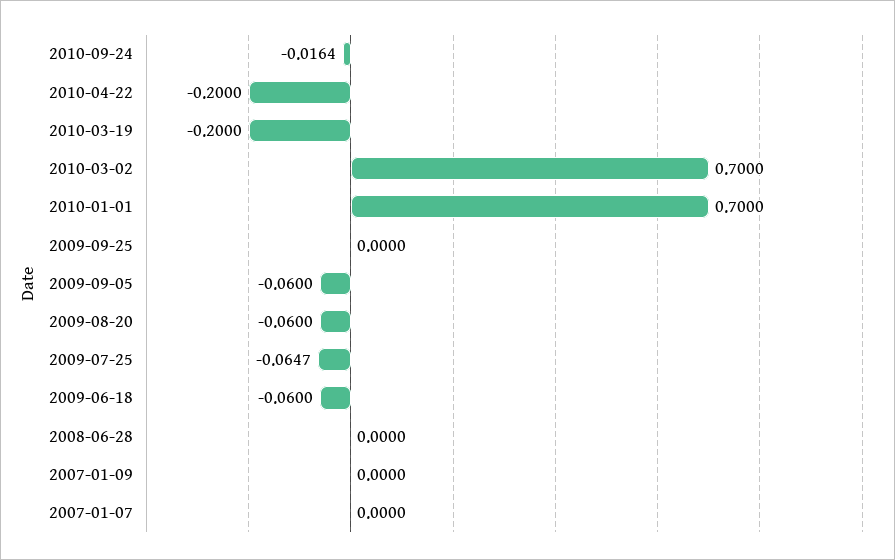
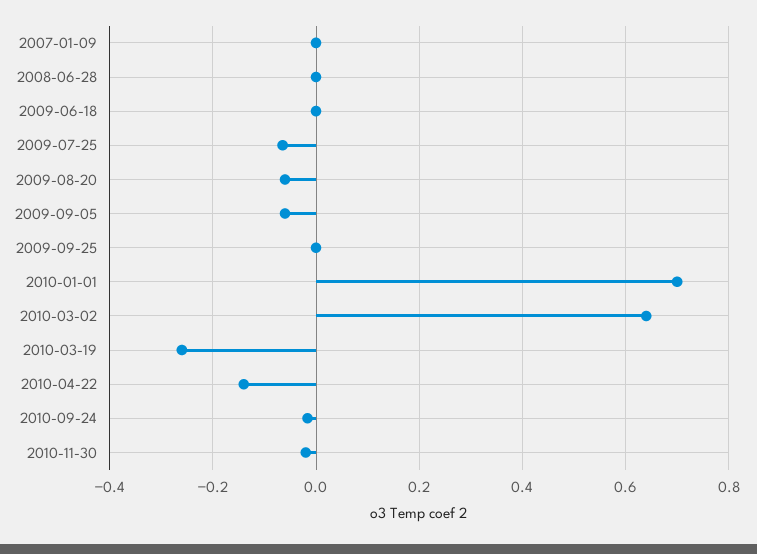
2010-04-22: -0.2 -> -0.14
2010-03-19: -0.2 -> -0.26
2010-03-02: 0.7 -> 0.64
2009-06-18: -0.06 -> 0
2007-01-07: 0 -> none
2010-11-30: none -> -0.02

